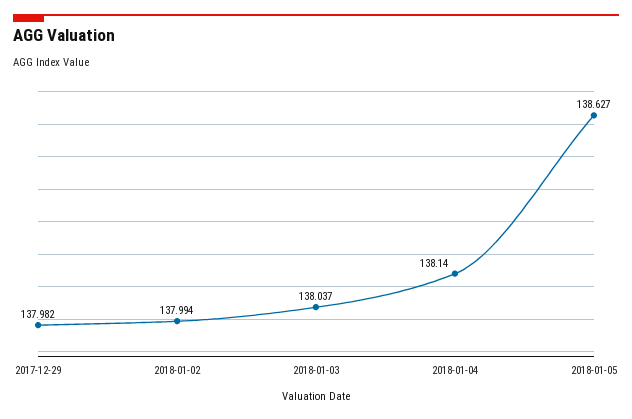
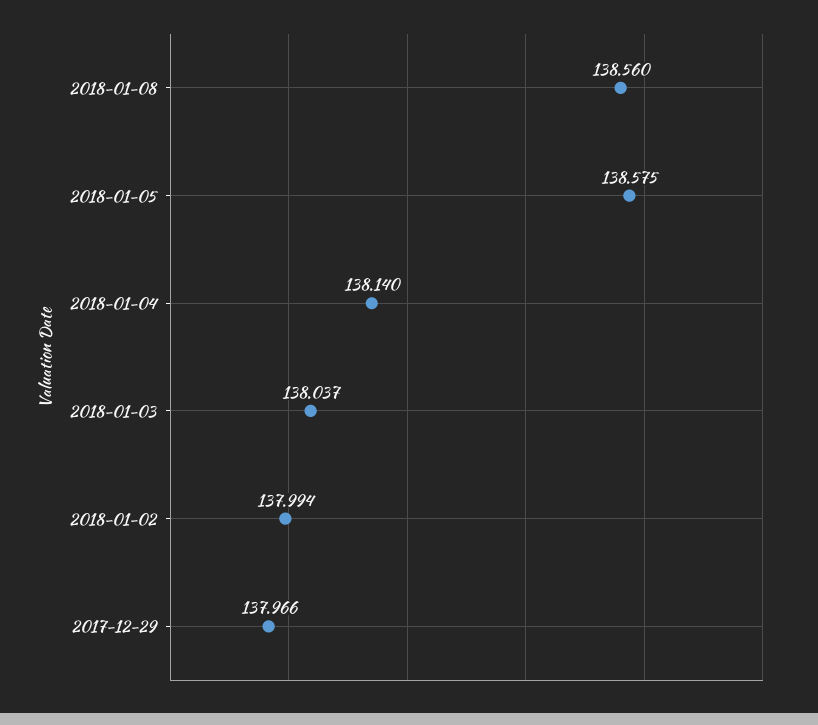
2017-12-29: 137.982 -> 137.966
2018-01-05: 138.627 -> 138.575
2018-01-08: none -> 138.56

